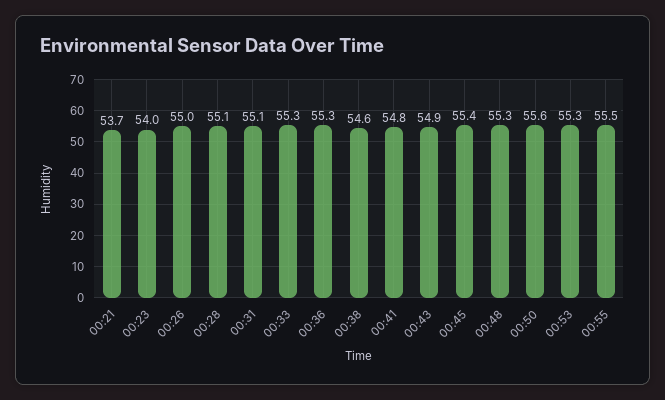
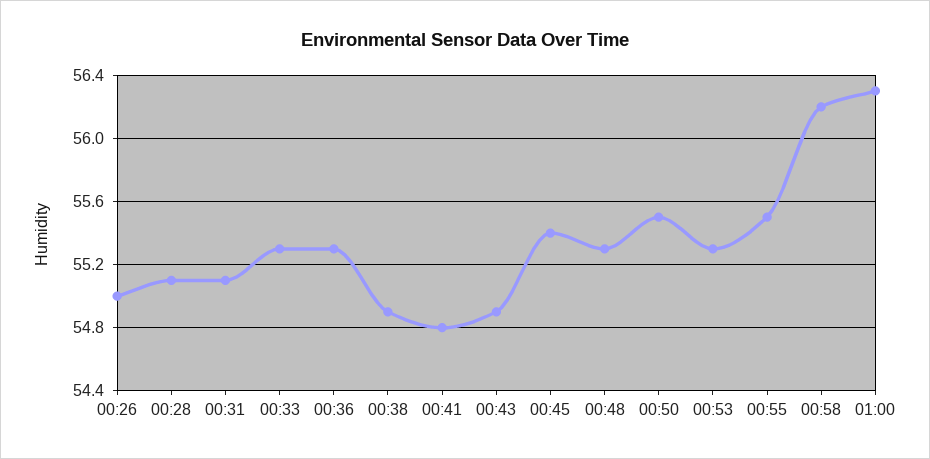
00:21: 53.7 -> none
00:23: 54 -> none
00:38: 54.6 -> 54.9
00:50: 55.6 -> 55.5
00:58: none -> 56.2
01:00: none -> 56.3

